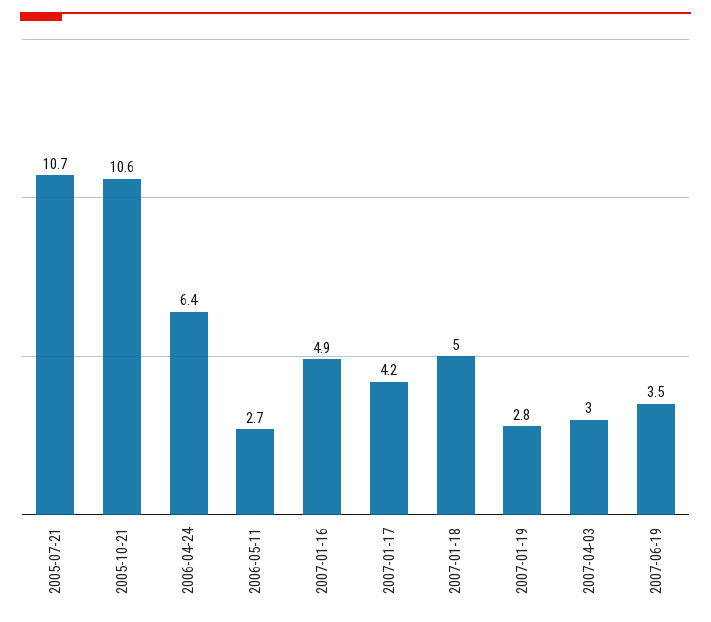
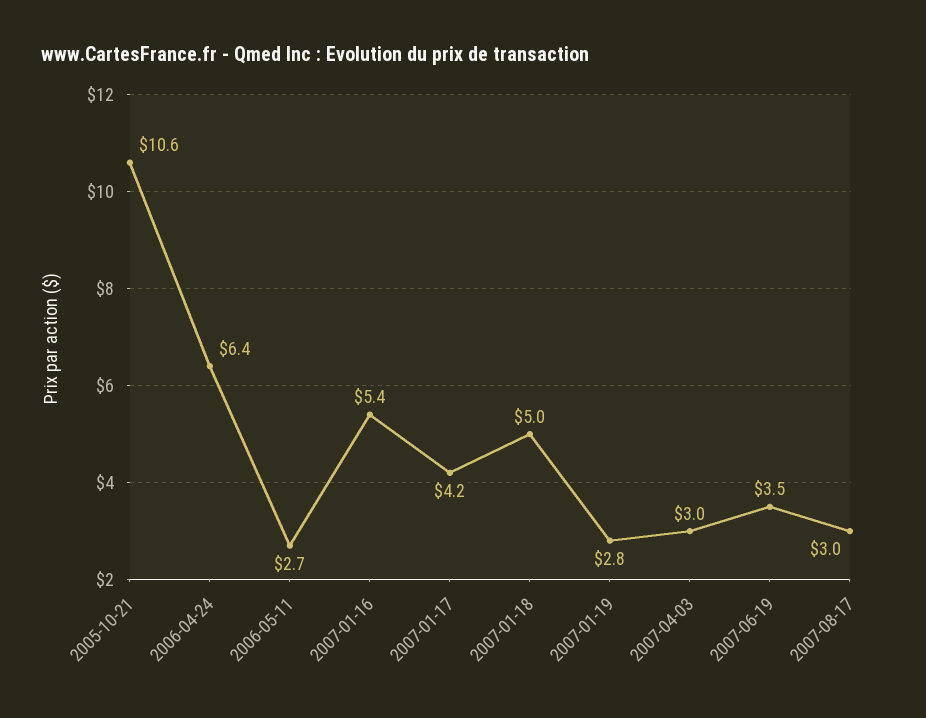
2005-07-21: 10.7 -> none
2007-01-16: 4.9 -> 5.4
2007-08-17: none -> 3

